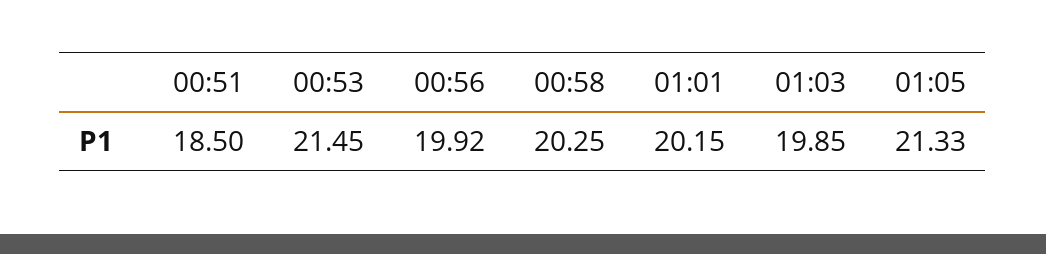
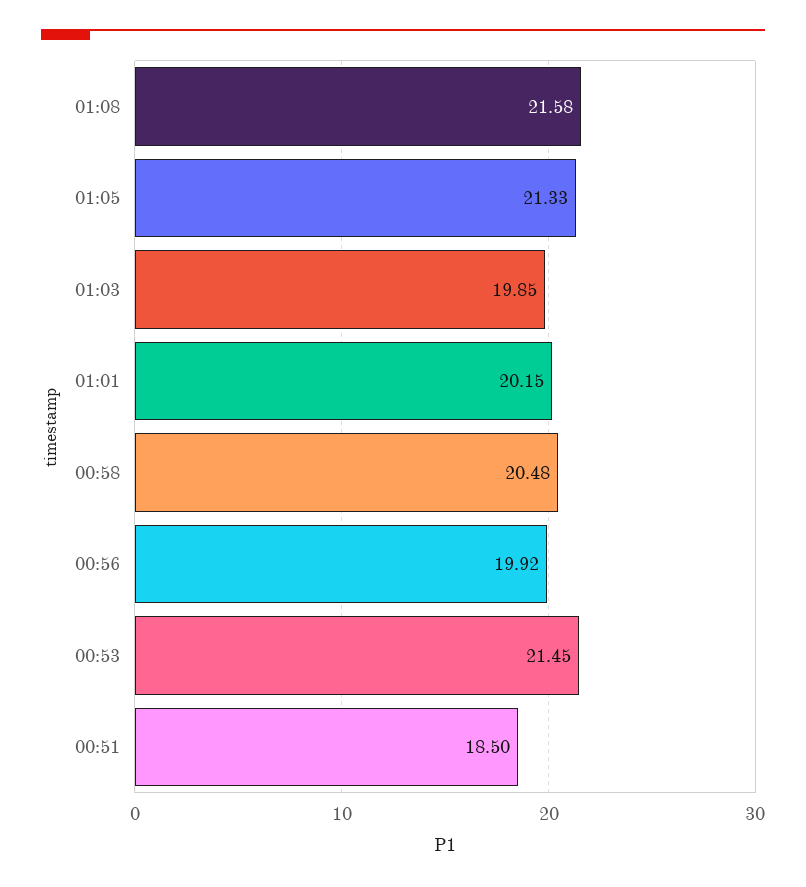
00:58: 20.25 -> 20.48
01:08: none -> 21.58

